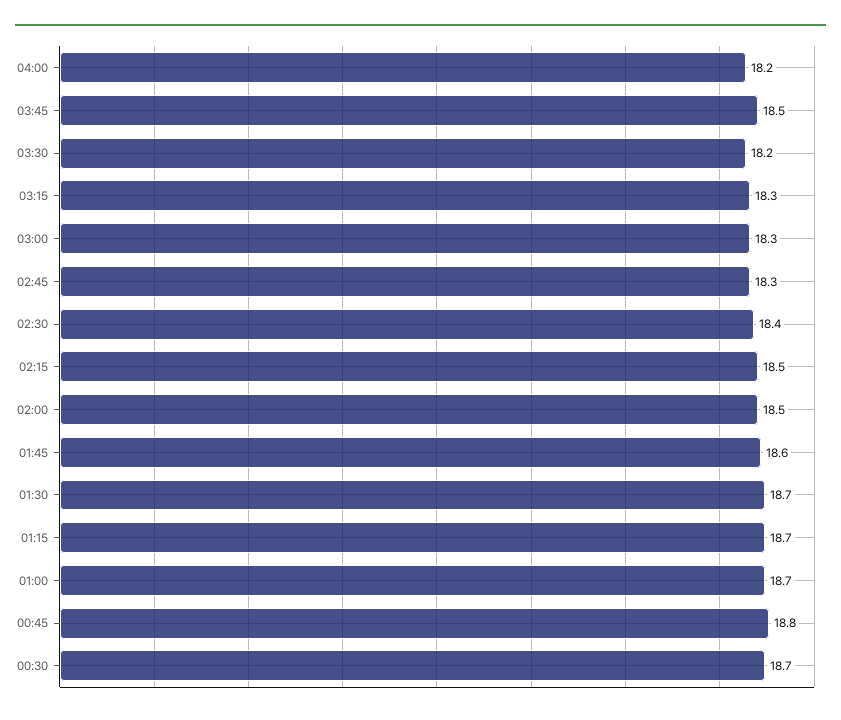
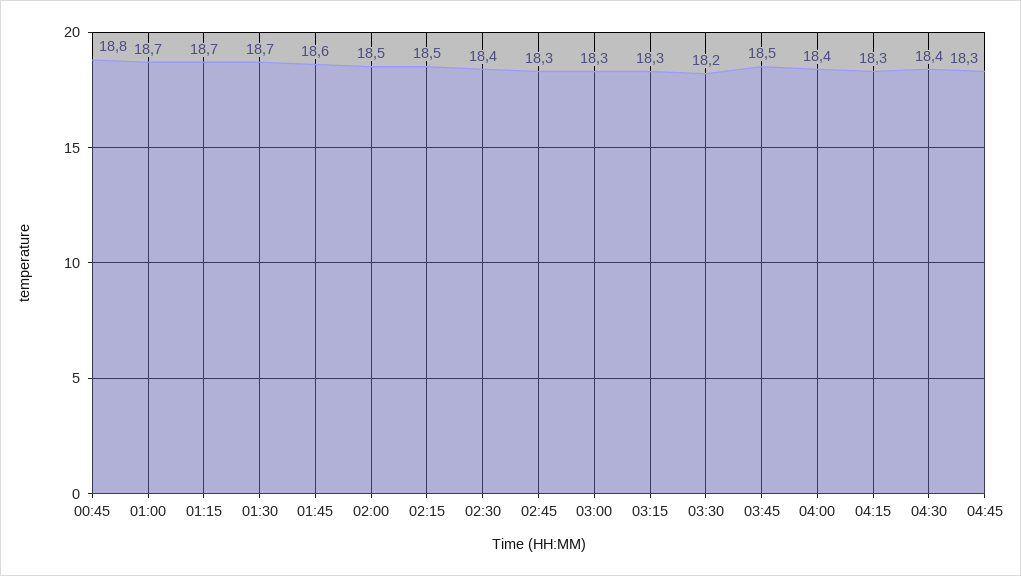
04:00: 18.2 -> 18.4
00:30: 18.7 -> none
04:15: none -> 18.3
04:30: none -> 18.4
04:45: none -> 18.3

